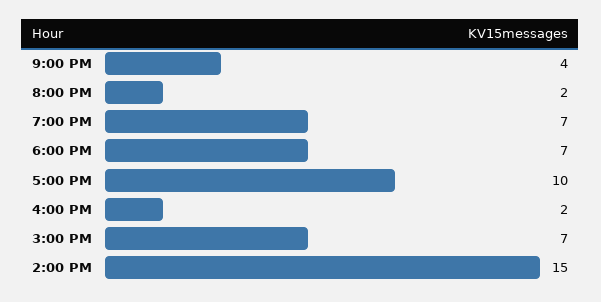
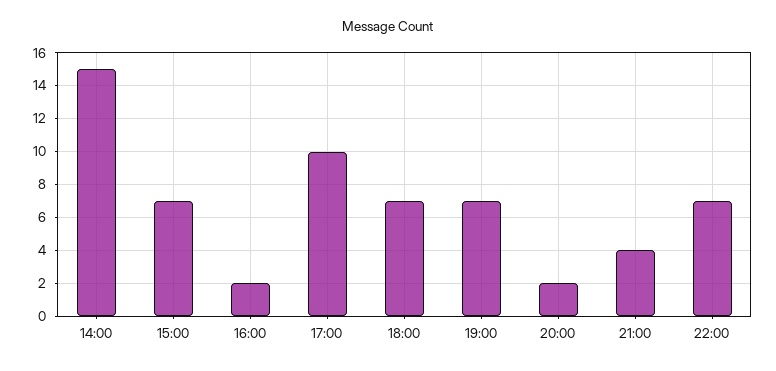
22:00: none -> 7

